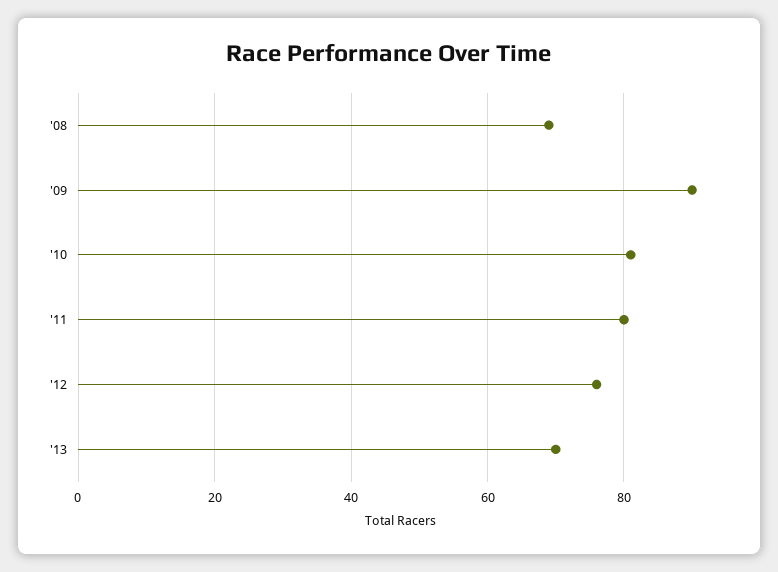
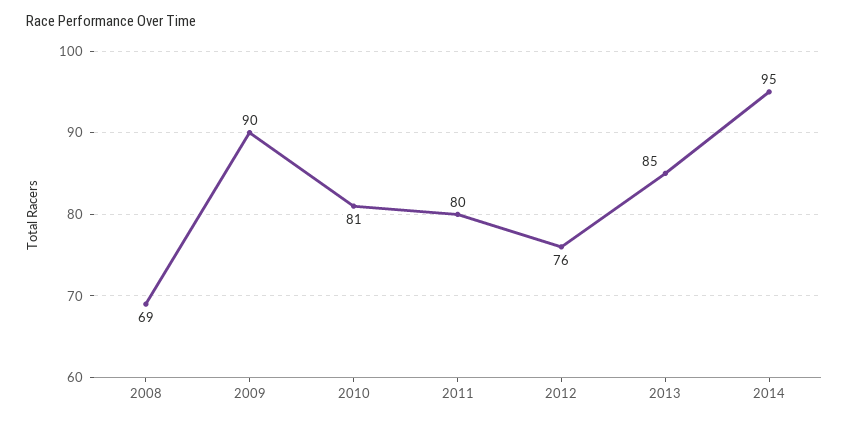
'13: 70 -> 85
2014: none -> 95

